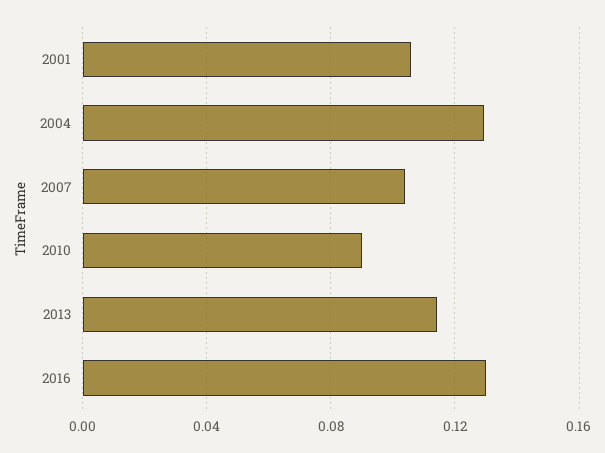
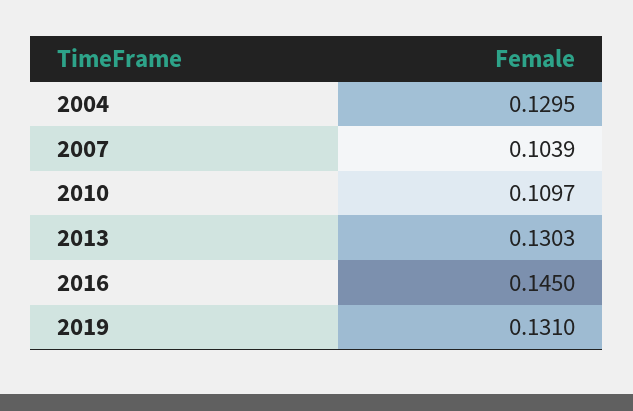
2001: 0.105 -> none
2010: 0.09 -> 0.1097
2013: 0.115 -> 0.1303
2016: 0.13 -> 0.145
2019: none -> 0.131

